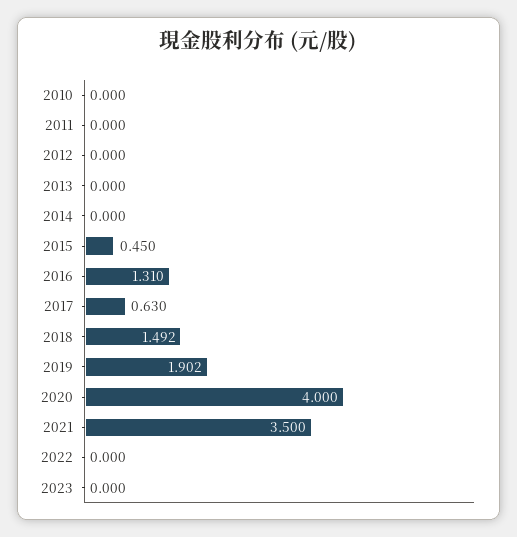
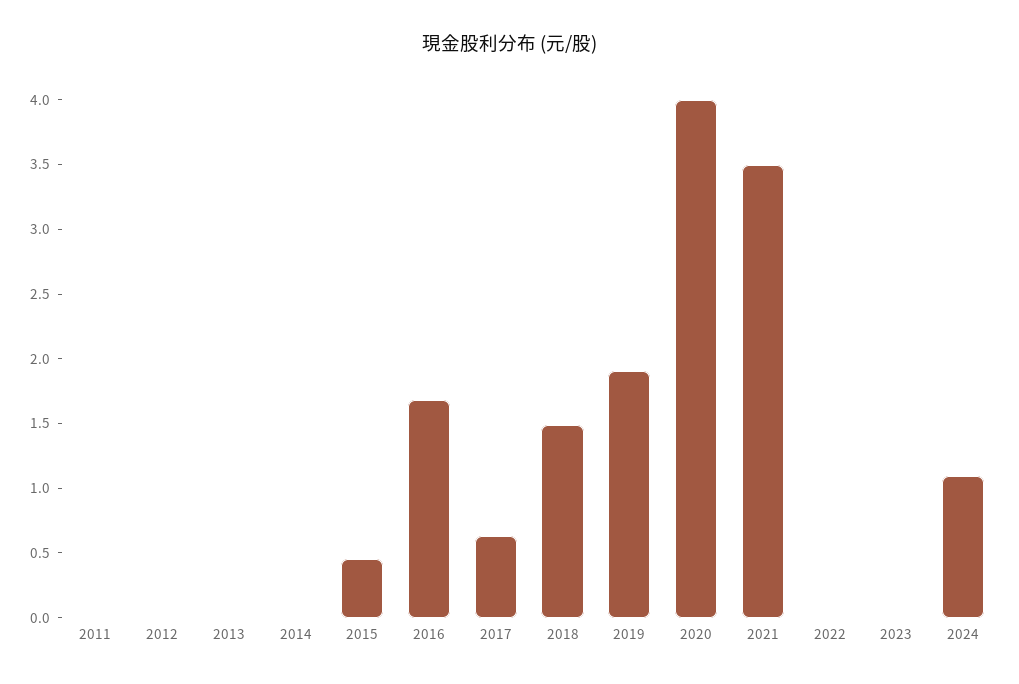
2010: 0 -> none
2016: 1.31 -> 1.7
2024: none -> 1.1

